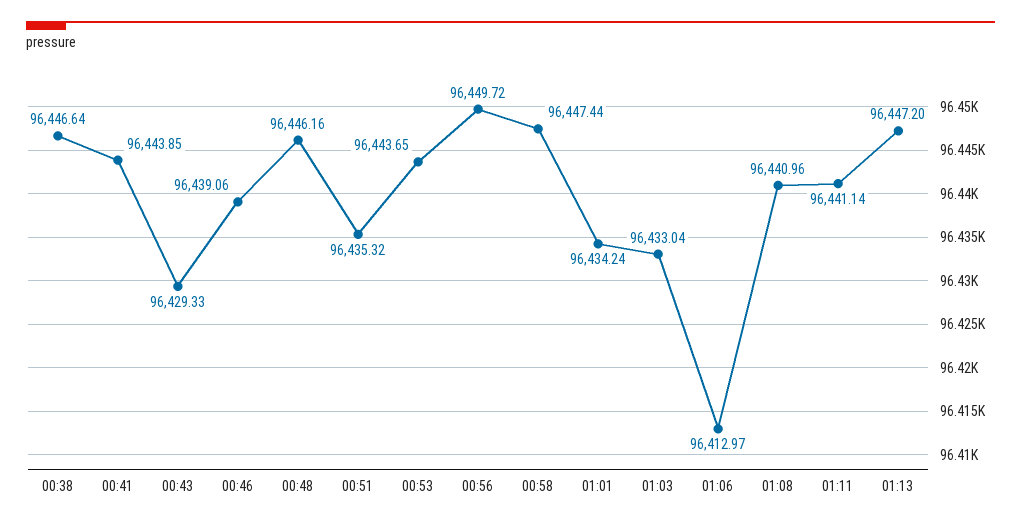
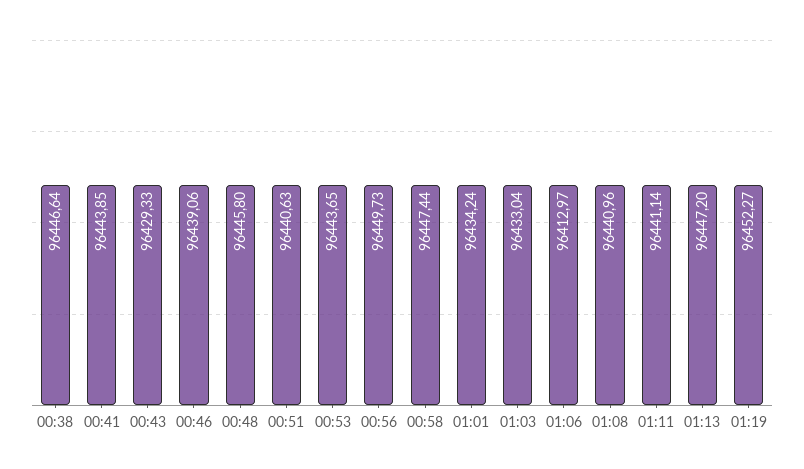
00:48: 96446.16 -> 96445.8
00:51: 96435.32 -> 96440.63
00:56: 96449.72 -> 96449.73
01:19: none -> 96452.27

